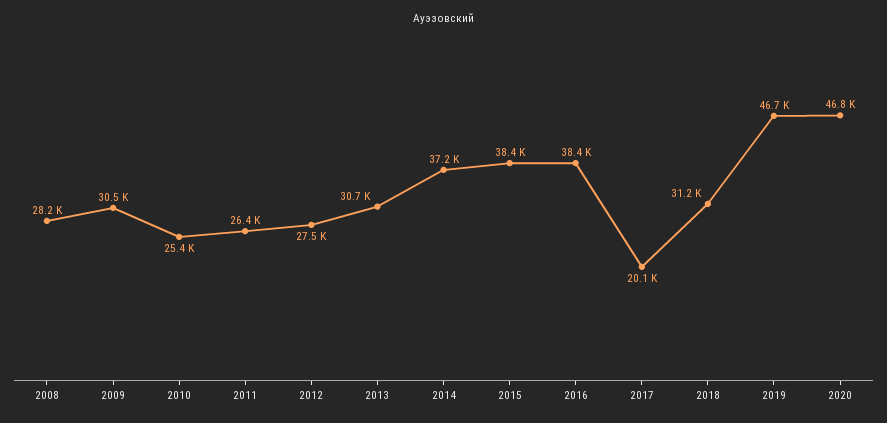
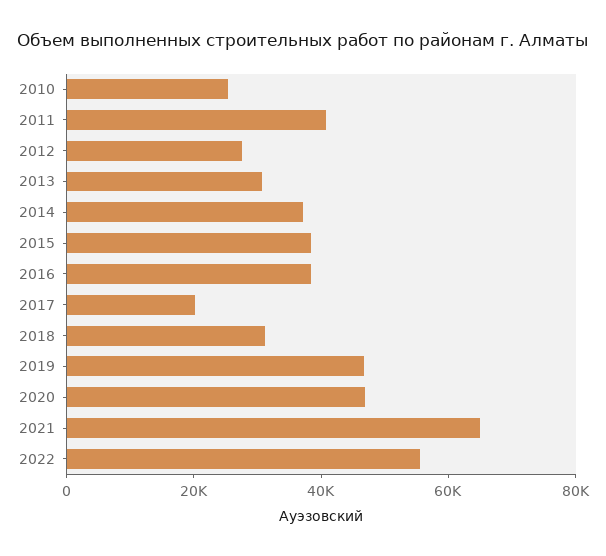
2008: 28200 -> none
2009: 30500 -> none
2011: 26400 -> 40000
2021: none -> 65000
2022: none -> 55000

